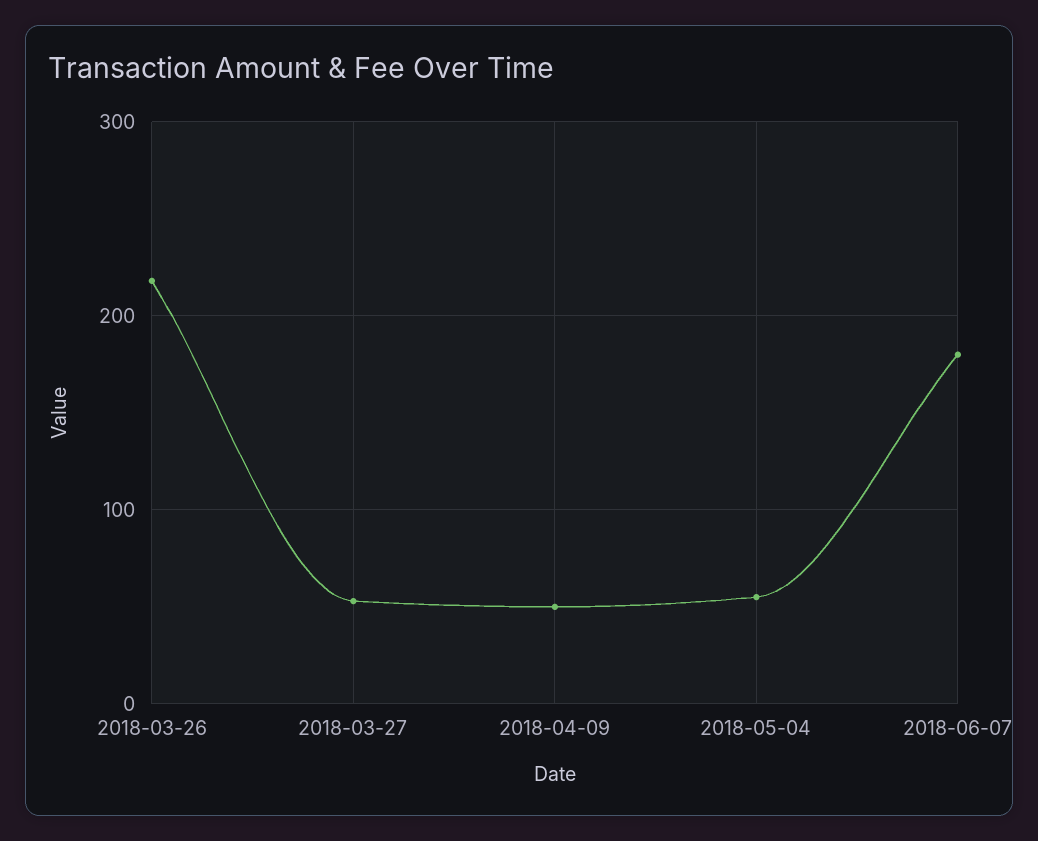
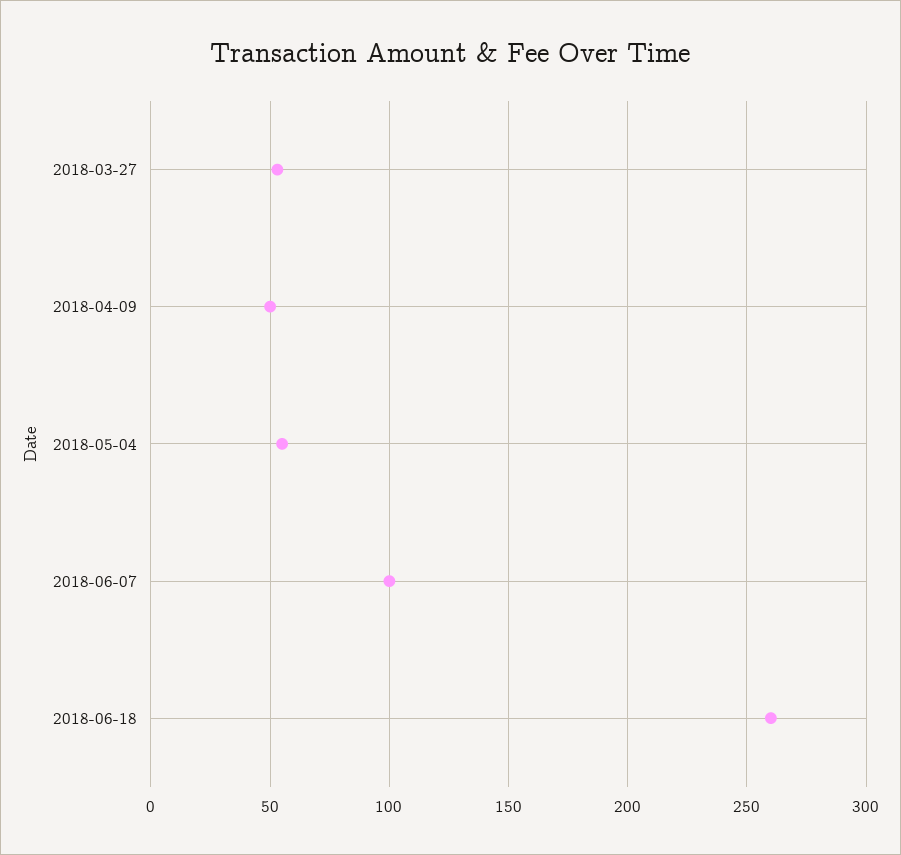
2018-03-26: 220 -> none
2018-06-07: 180 -> 100
2018-06-18: none -> 260

